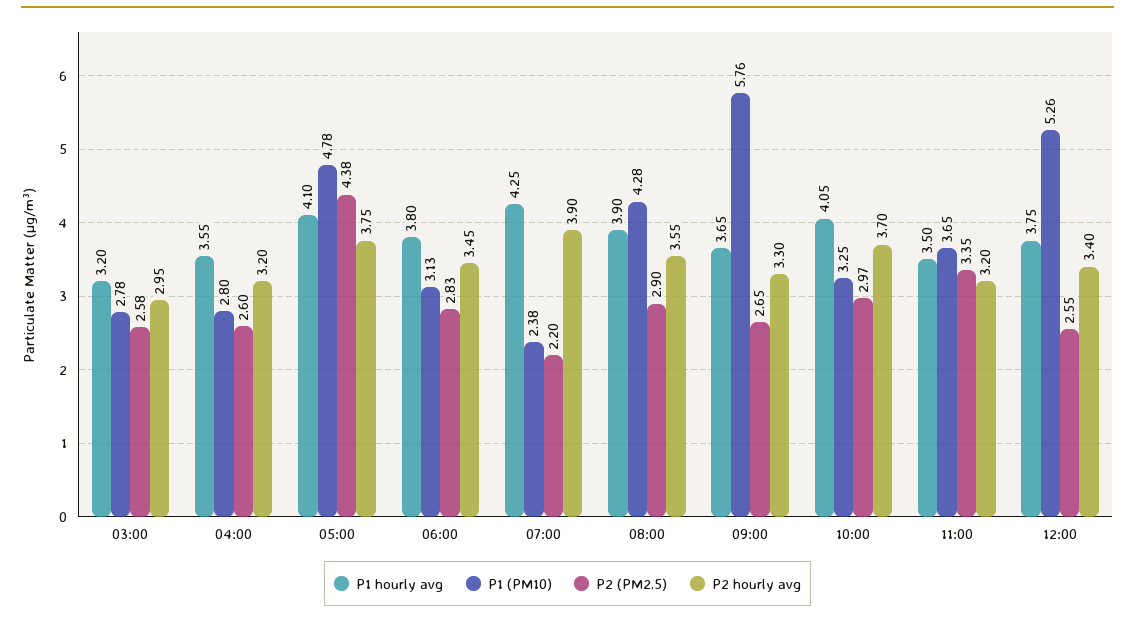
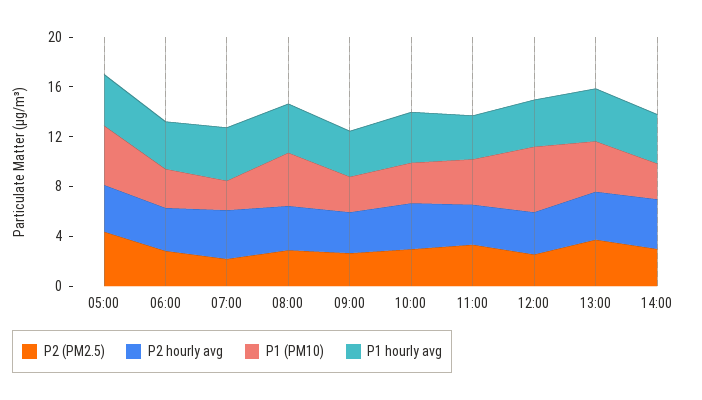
P1 hourly avg, 03:00: 3.2 -> none
P1 (PM10), 03:00: 2.78 -> none
P2 (PM2.5), 03:00: 2.58 -> none
P2 hourly avg, 03:00: 2.95 -> none
P1 hourly avg, 04:00: 3.55 -> none
P1 (PM10), 04:00: 2.8 -> none
P2 (PM2.5), 04:00: 2.6 -> none
P2 hourly avg, 04:00: 3.2 -> none
P1 (PM10), 09:00: 5.76 -> 3
P2 (PM2.5), 13:00: none -> 4
P2 hourly avg, 13:00: none -> 4
P1 (PM10), 13:00: none -> 4
P1 hourly avg, 13:00: none -> 4
P2 (PM2.5), 14:00: none -> 3
P2 hourly avg, 14:00: none -> 4
P1 (PM10), 14:00: none -> 3
P1 hourly avg, 14:00: none -> 4

